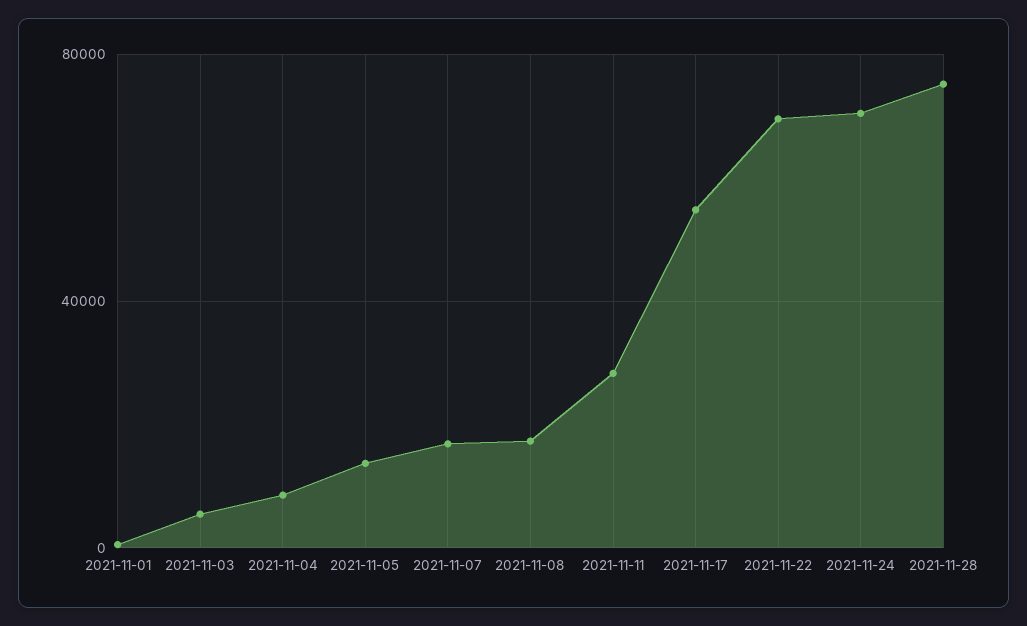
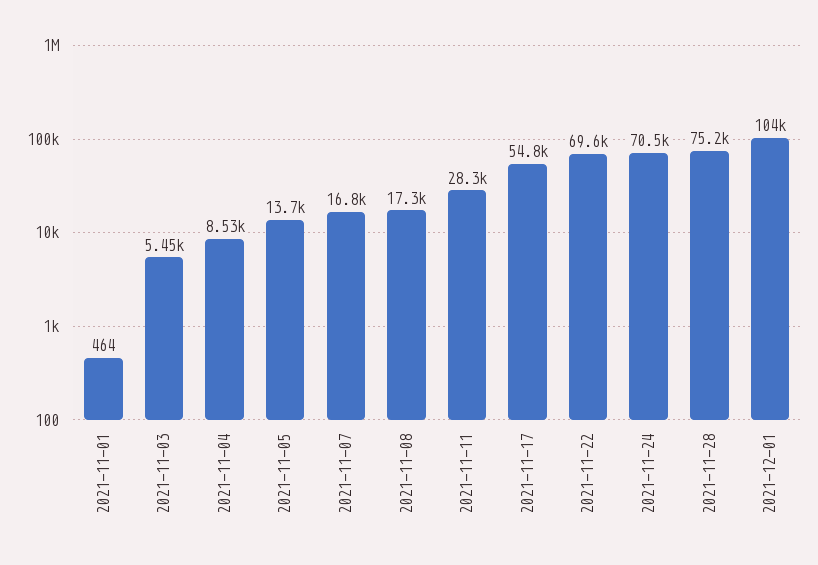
2021-12-01: none -> 104000

